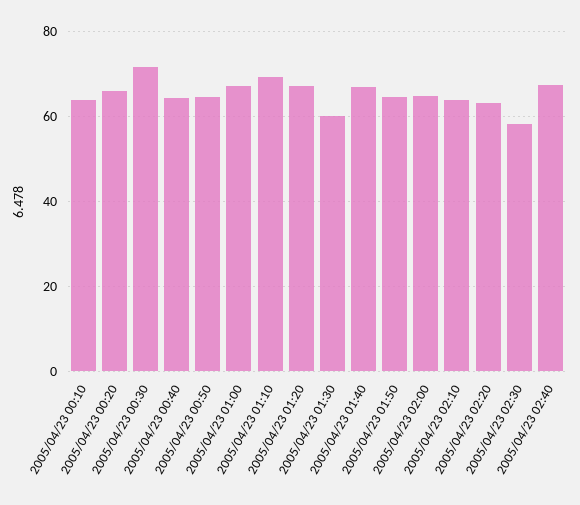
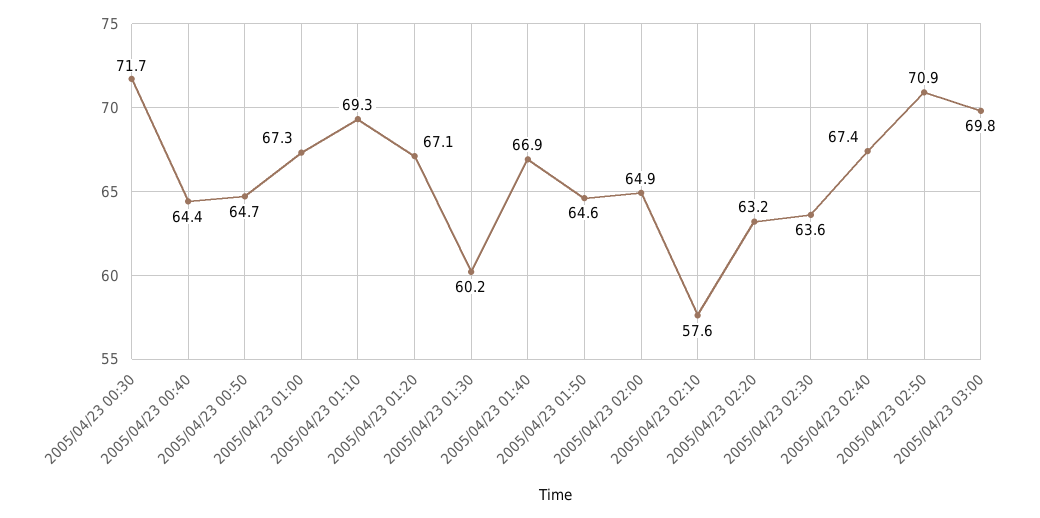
2005/04/23 00:10: 64 -> none
2005/04/23 00:20: 66 -> none
2005/04/23 02:10: 64 -> 57.6
2005/04/23 02:30: 58 -> 63.6
2005/04/23 02:50: none -> 70.9
2005/04/23 03:00: none -> 69.8

